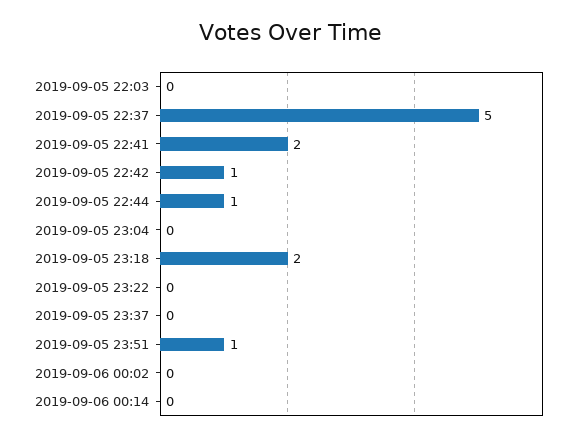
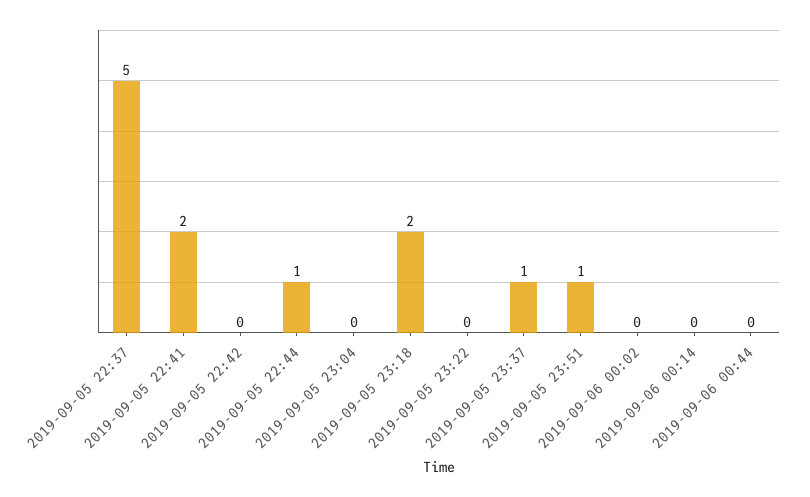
2019-09-05 22:03: 0 -> none
2019-09-05 22:42: 1 -> 0
2019-09-05 23:37: 0 -> 1
2019-09-06 00:44: none -> 0

